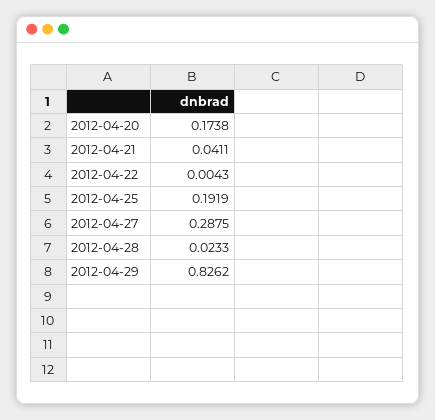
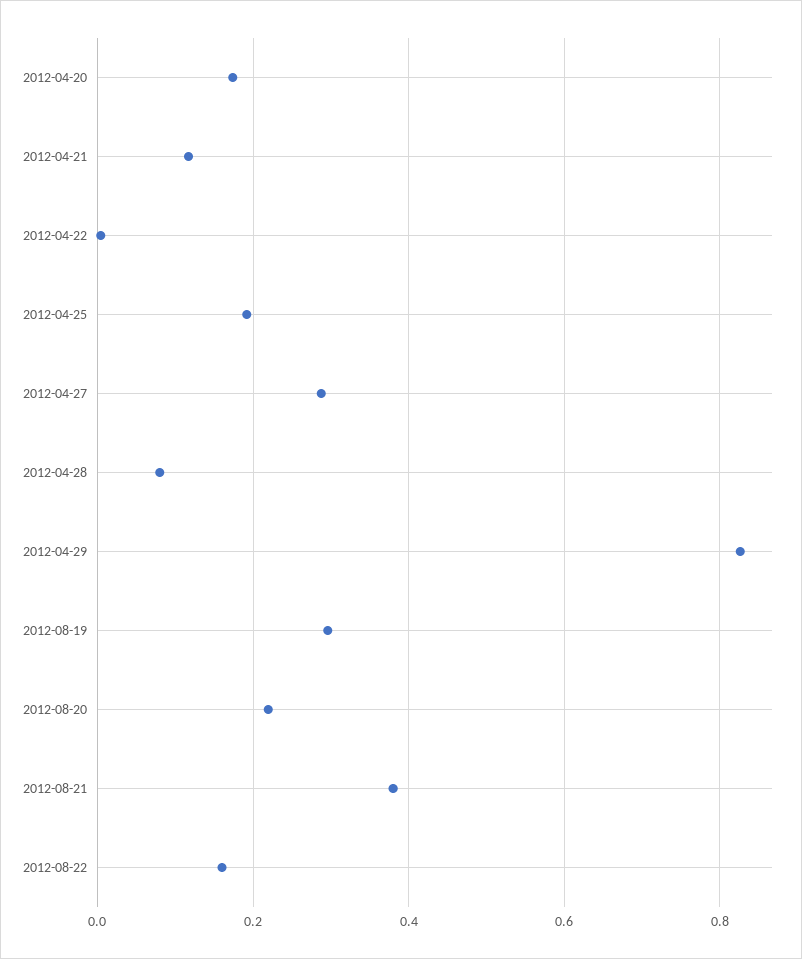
2012-04-21: 0.0411 -> 0.12
2012-04-28: 0.0233 -> 0.08
2012-08-19: none -> 0.3
2012-08-20: none -> 0.22
2012-08-21: none -> 0.38
2012-08-22: none -> 0.16

